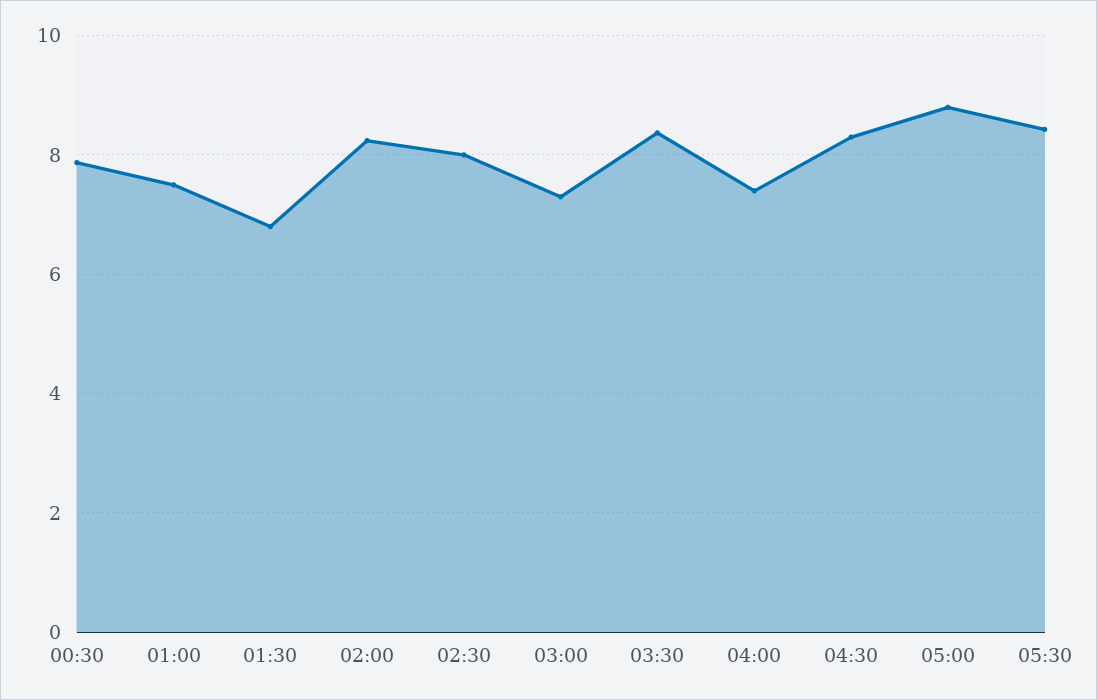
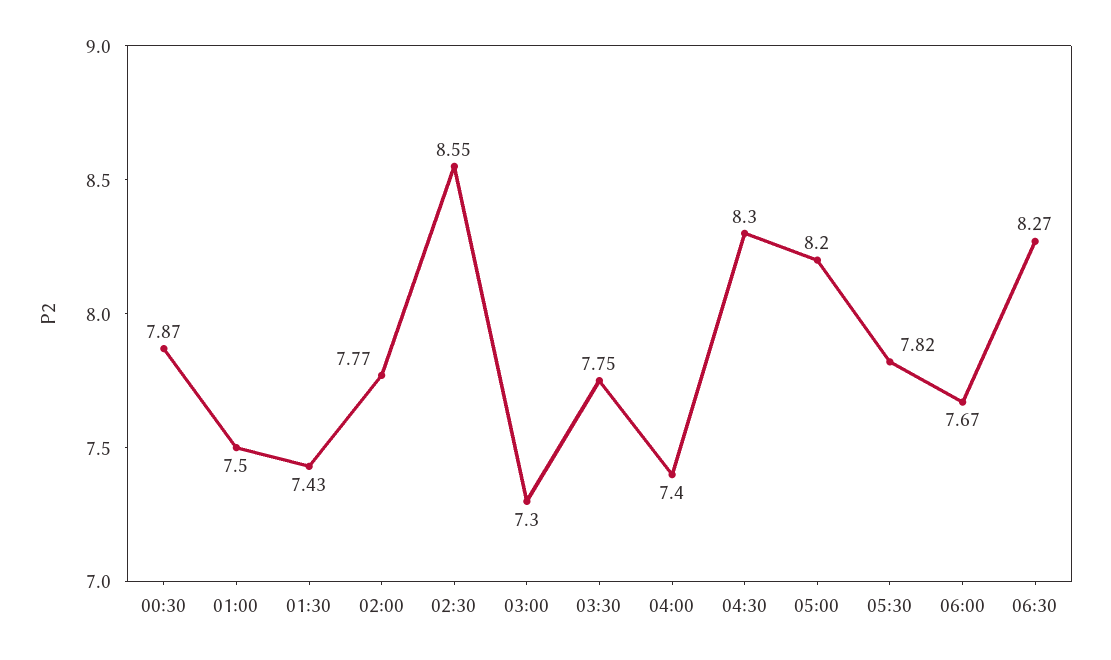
01:30: 6.8 -> 7.43
02:00: 8.2 -> 7.77
02:30: 8 -> 8.55
03:30: 8.4 -> 7.75
05:00: 8.8 -> 8.2
05:30: 8.4 -> 7.82
06:00: none -> 7.67
06:30: none -> 8.27

